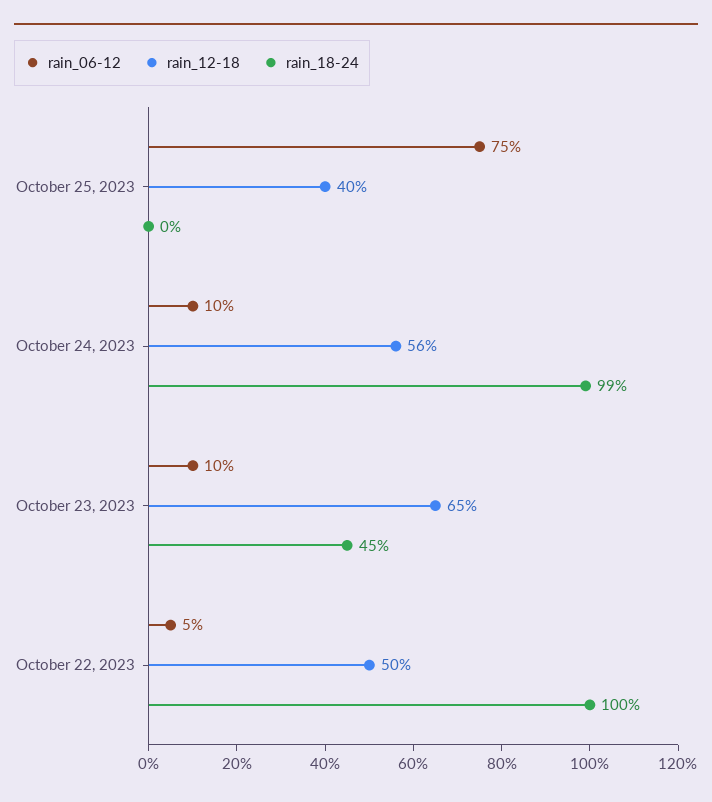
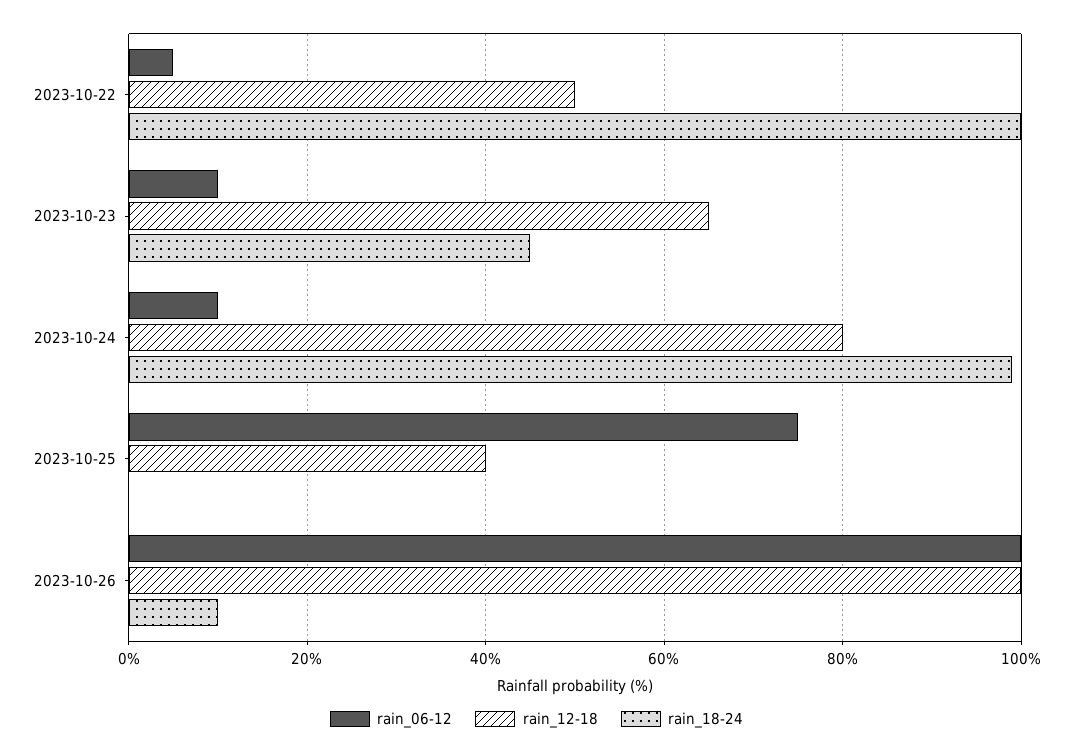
rain_12-18, October 24, 2023: 56 -> 80
rain_06-12, 2023-10-26: none -> 100
rain_12-18, 2023-10-26: none -> 100
rain_18-24, 2023-10-26: none -> 10

